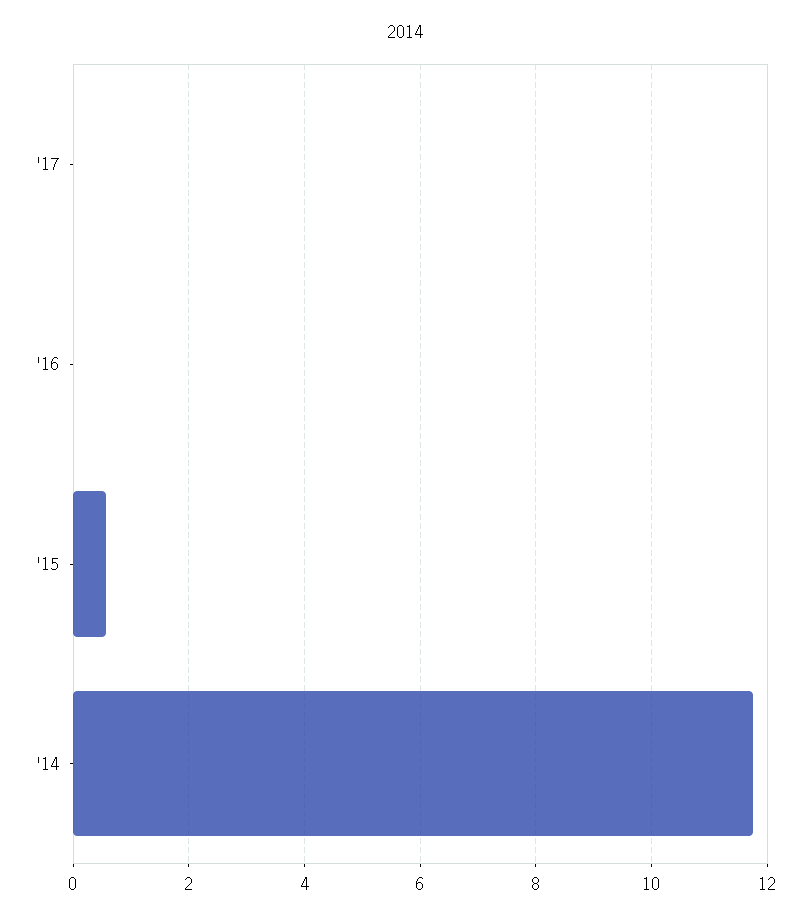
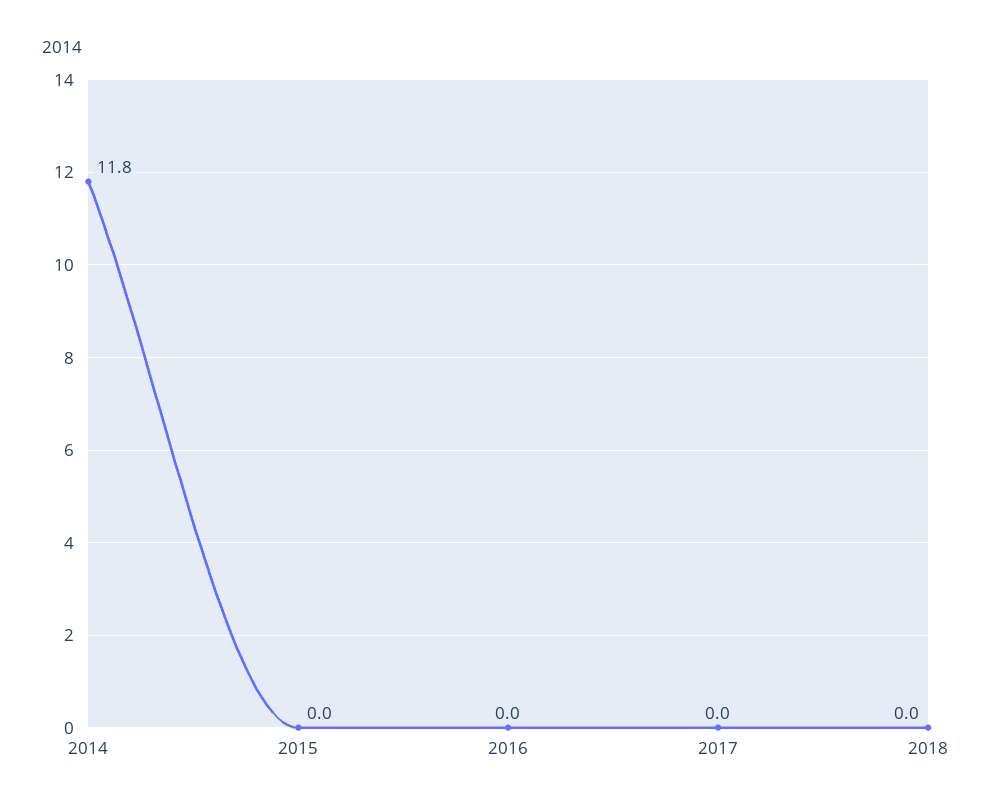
'15: 0.6 -> 0
2018: none -> 0

